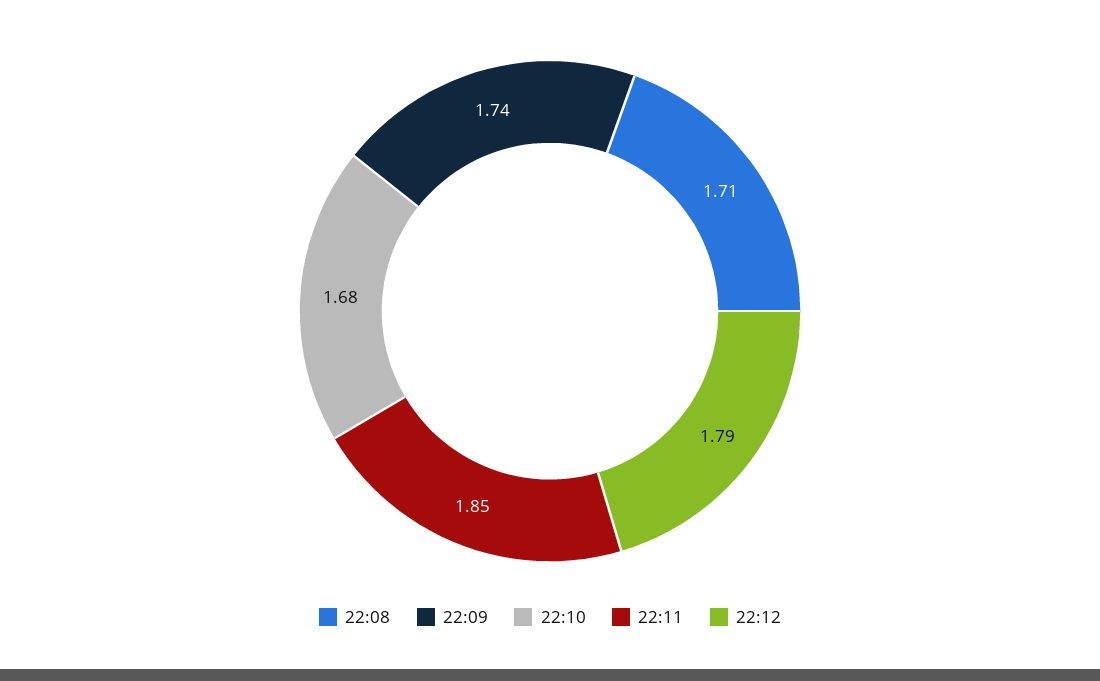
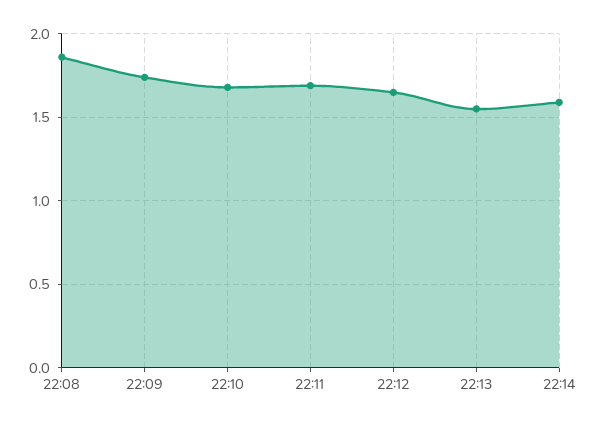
22:08: 1.71 -> 1.85
22:11: 1.85 -> 1.7
22:12: 1.79 -> 1.65
22:13: none -> 1.55
22:14: none -> 1.6

